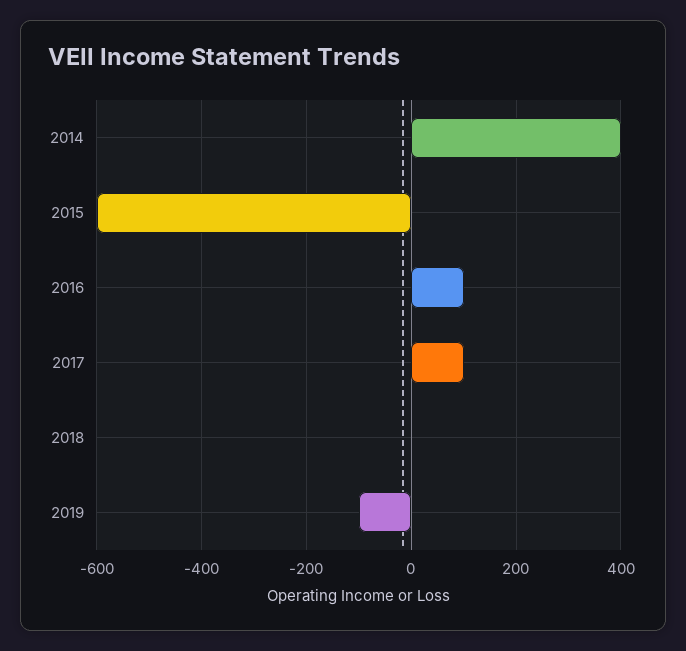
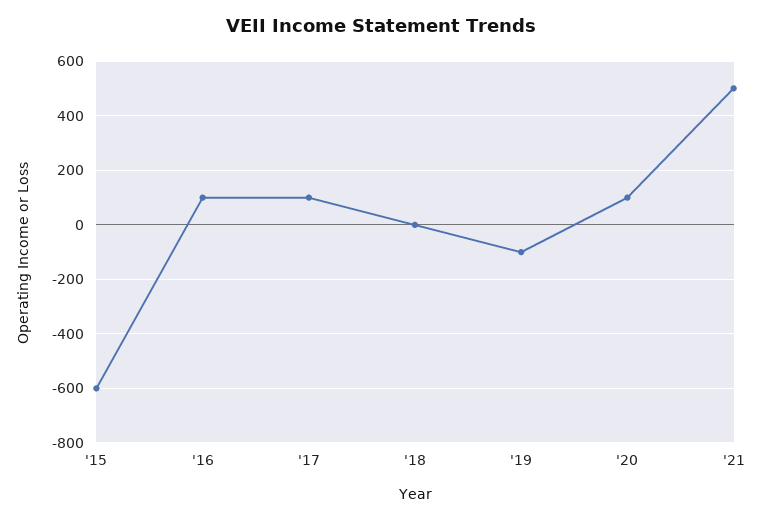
2014: 400 -> none
'20: none -> 100
'21: none -> 500

